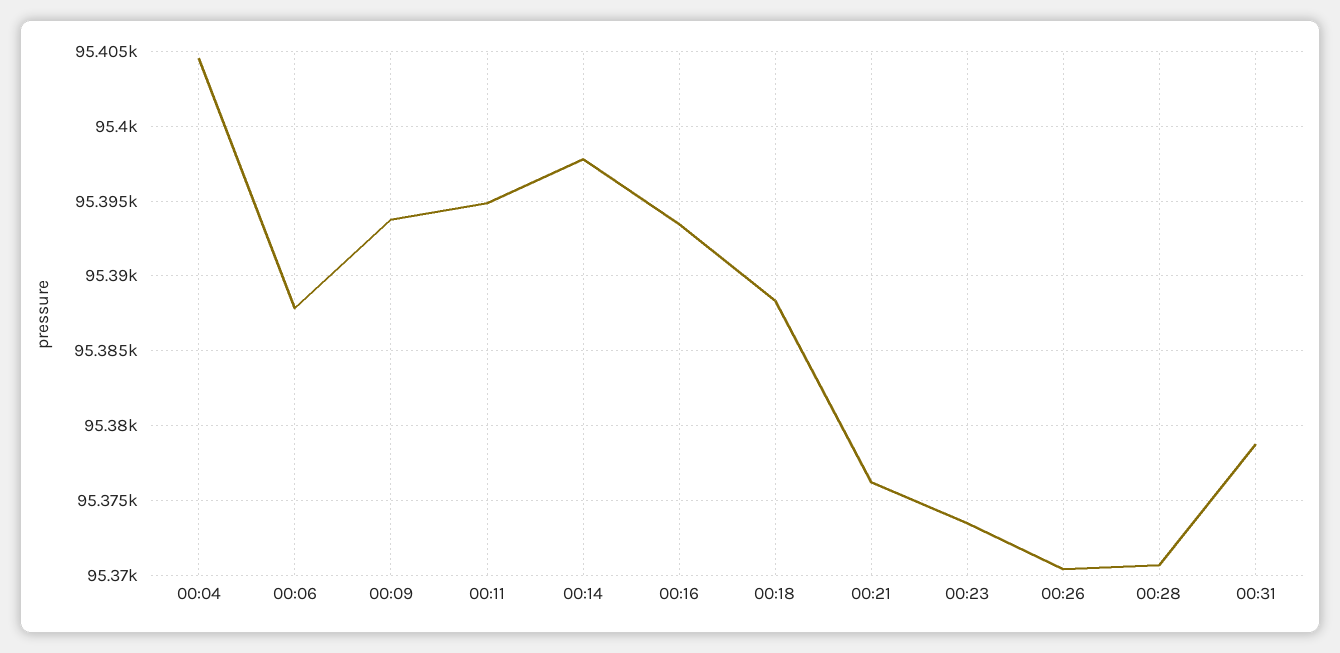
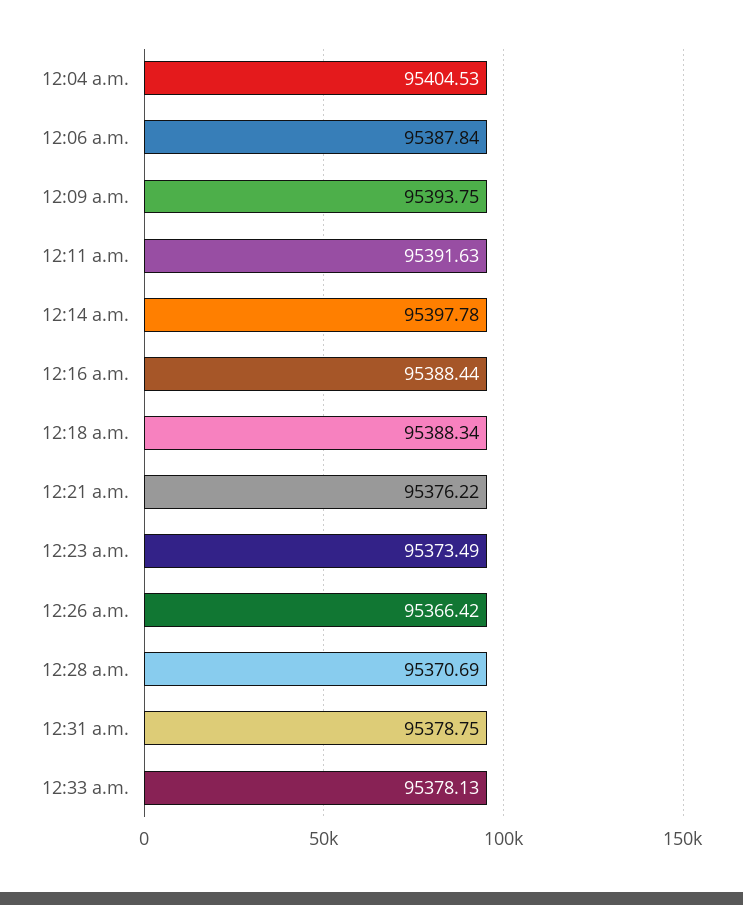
00:11: 95395 -> 95391.63
00:16: 95393.5 -> 95388.44
00:26: 95370.5 -> 95366.42
12:33 a.m.: none -> 95378.13

